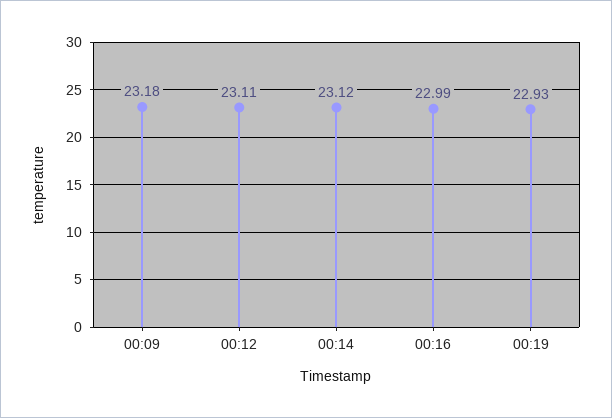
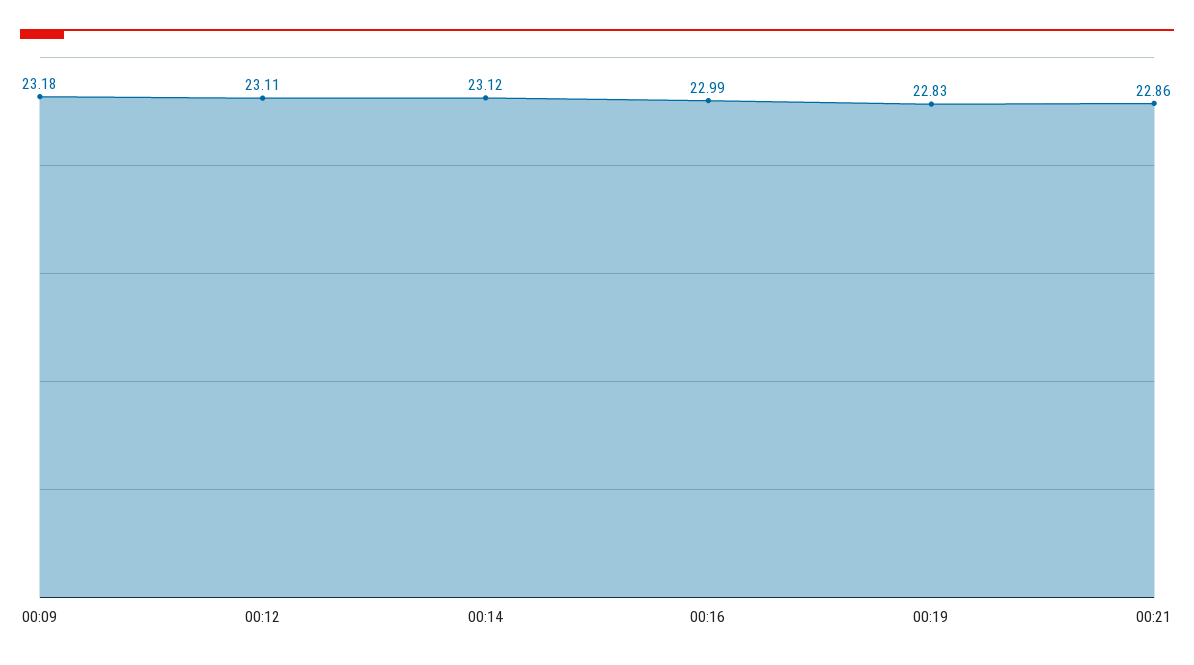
00:19: 22.93 -> 22.83
00:21: none -> 22.86

